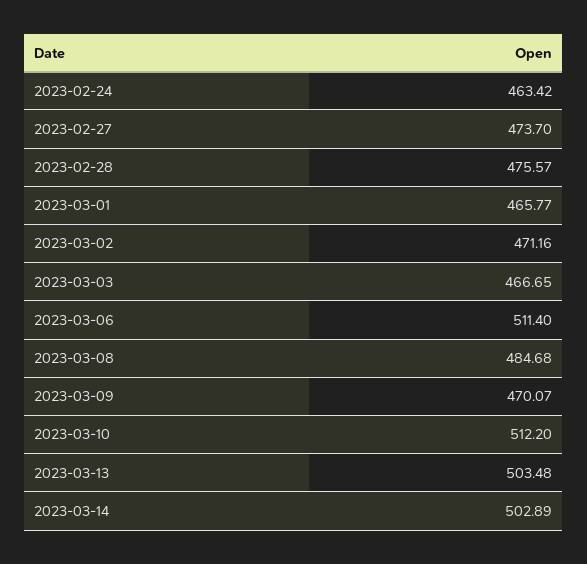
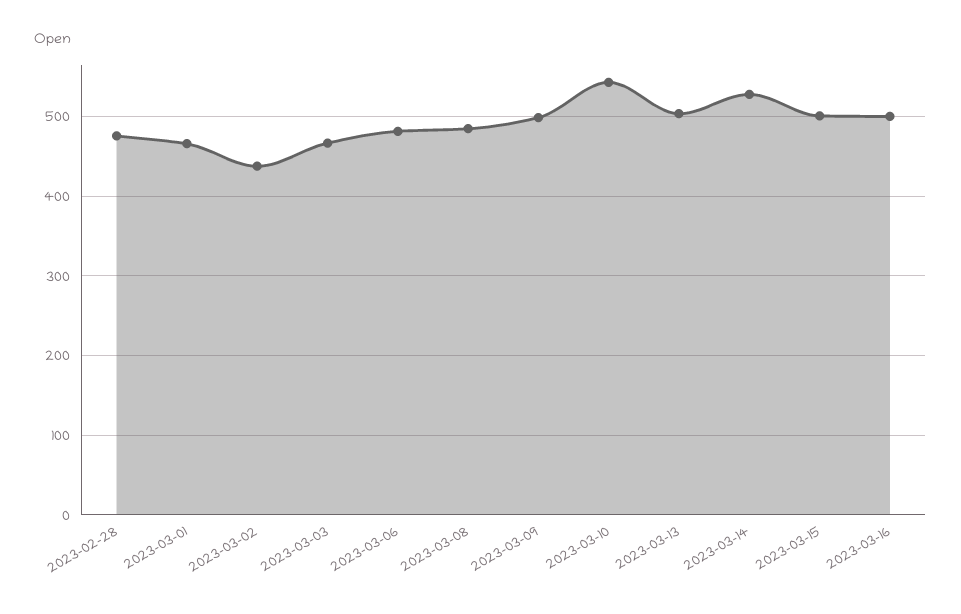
2023-02-24: 463.42 -> none
2023-02-27: 473.7 -> none
2023-03-02: 471.16 -> 440
2023-03-06: 511.4 -> 480
2023-03-09: 470.07 -> 500
2023-03-10: 512.2 -> 540
2023-03-14: 502.89 -> 530
2023-03-15: none -> 500
2023-03-16: none -> 500

